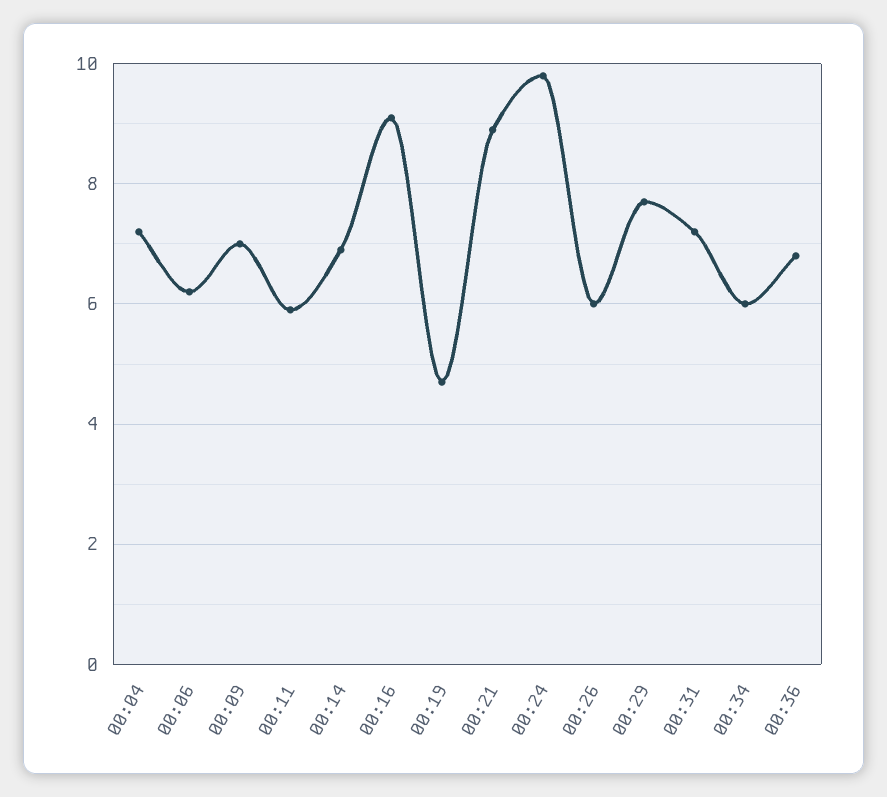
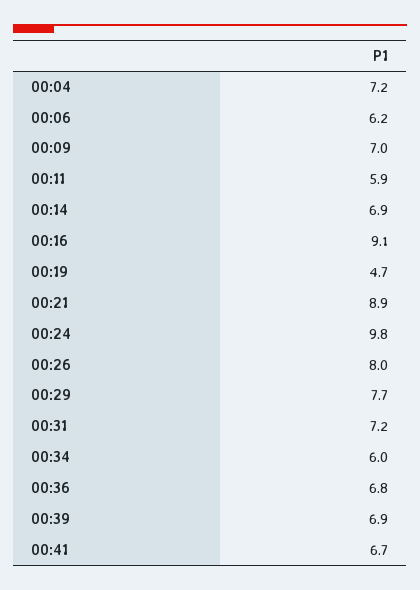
00:26: 6 -> 8
00:39: none -> 6.9
00:41: none -> 6.7

